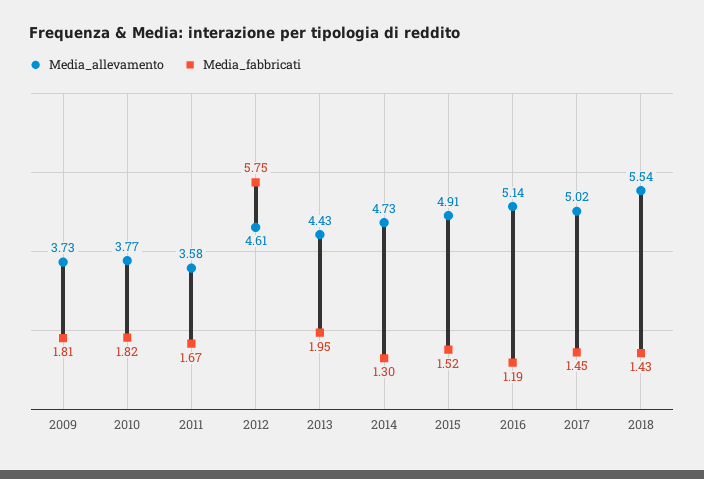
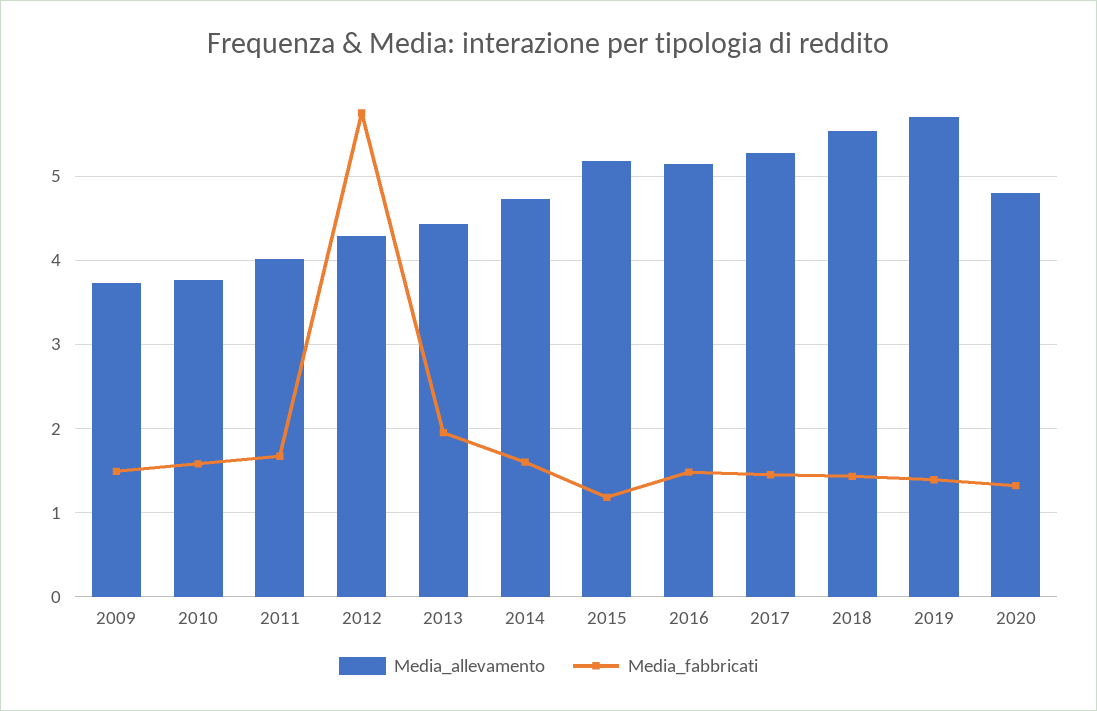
Media_fabbricati, 2009: 1.81 -> 1.5
Media_fabbricati, 2010: 1.82 -> 1.6
Media_allevamento, 2011: 3.58 -> 4
Media_allevamento, 2012: 4.61 -> 4.3
Media_fabbricati, 2014: 1.3 -> 1.6
Media_allevamento, 2015: 4.91 -> 5.2
Media_fabbricati, 2015: 1.52 -> 1.2
Media_fabbricati, 2016: 1.19 -> 1.5
Media_allevamento, 2017: 5.02 -> 5.3
Media_allevamento, 2019: none -> 5.7
Media_fabbricati, 2019: none -> 1.4
Media_allevamento, 2020: none -> 4.8
Media_fabbricati, 2020: none -> 1.3

